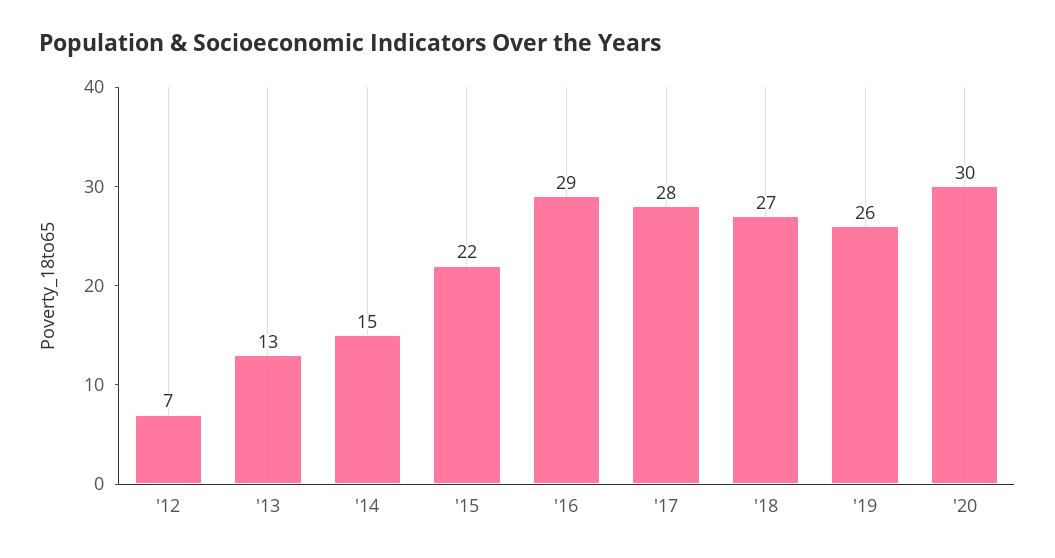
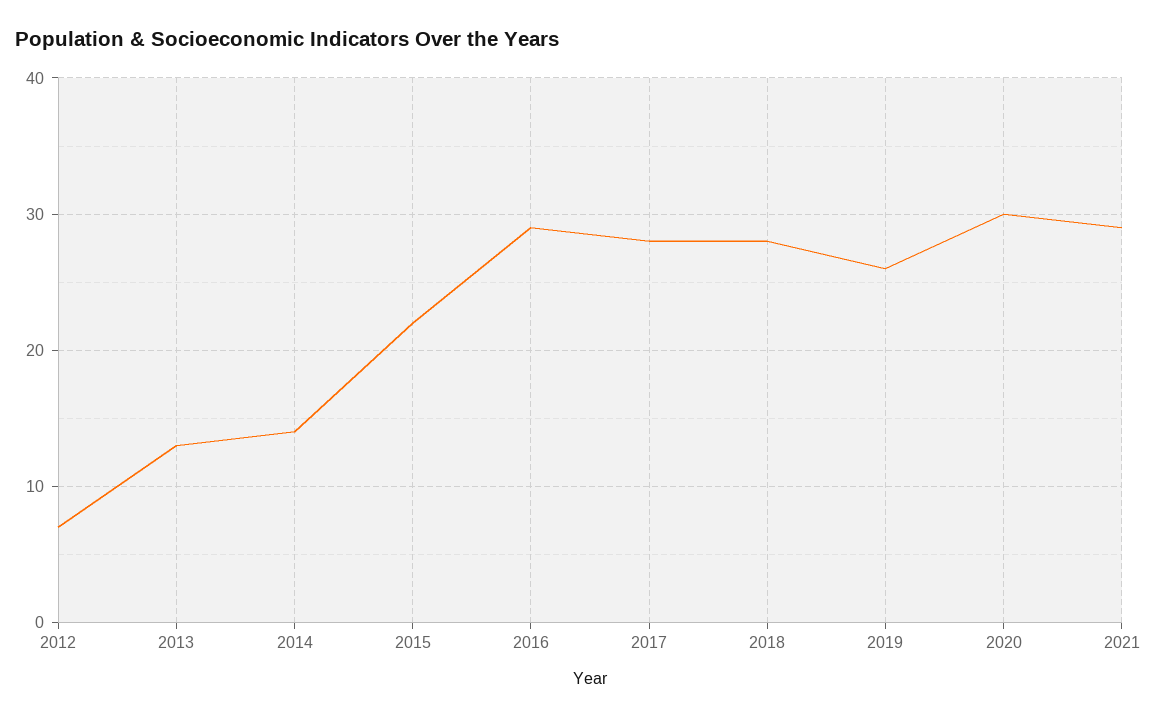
'14: 15 -> 14
'18: 27 -> 28
2021: none -> 29

